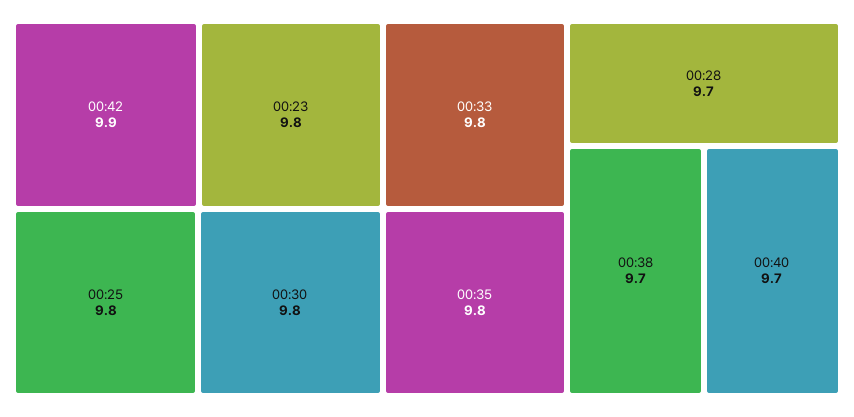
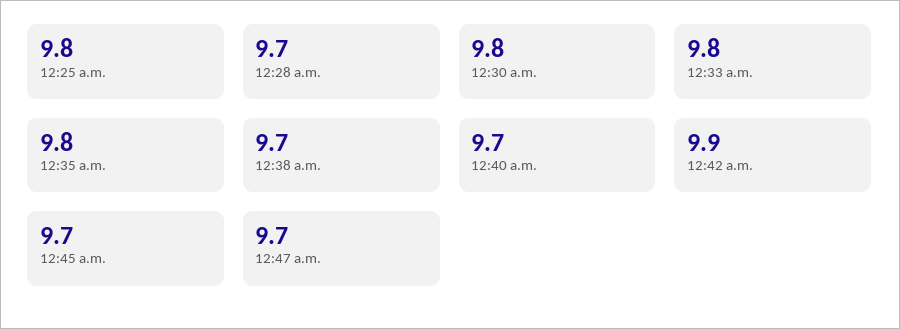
00:23: 9.8 -> none
12:45 a.m.: none -> 9.7
12:47 a.m.: none -> 9.7

